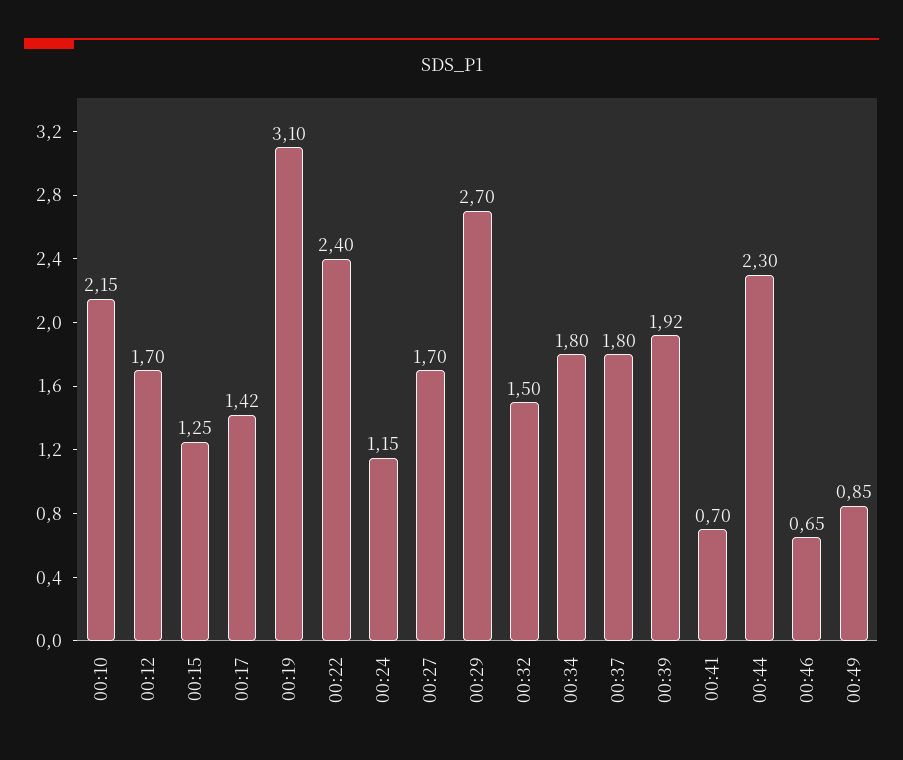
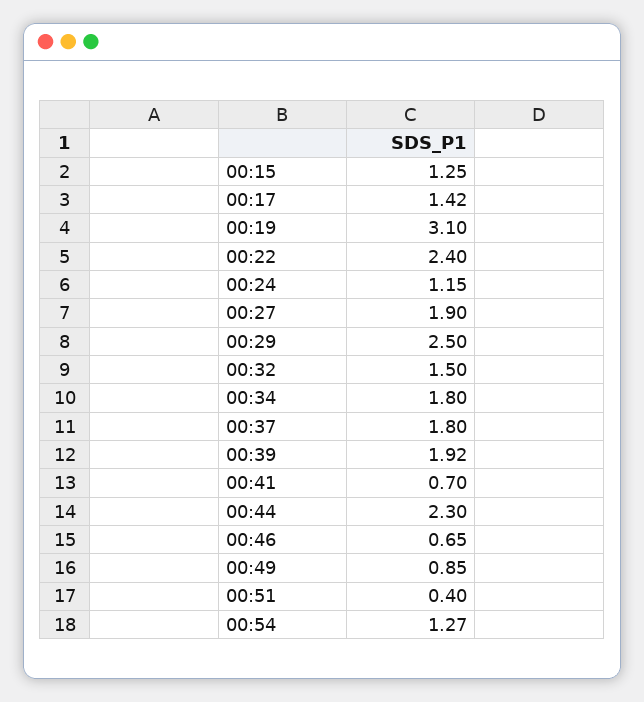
00:10: 2.15 -> none
00:12: 1.7 -> none
00:27: 1.7 -> 1.9
00:29: 2.7 -> 2.5
00:51: none -> 0.4
00:54: none -> 1.27

